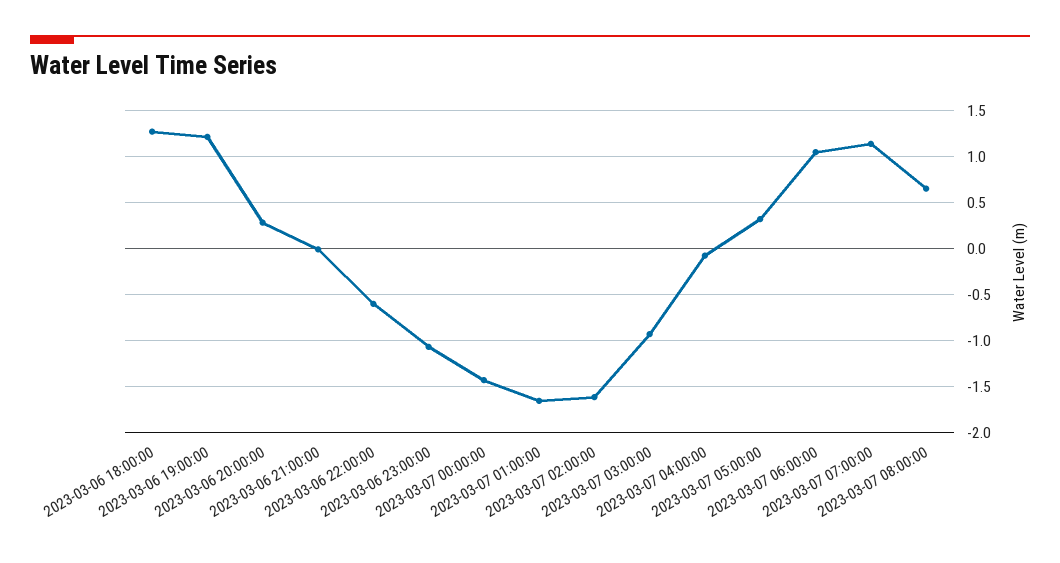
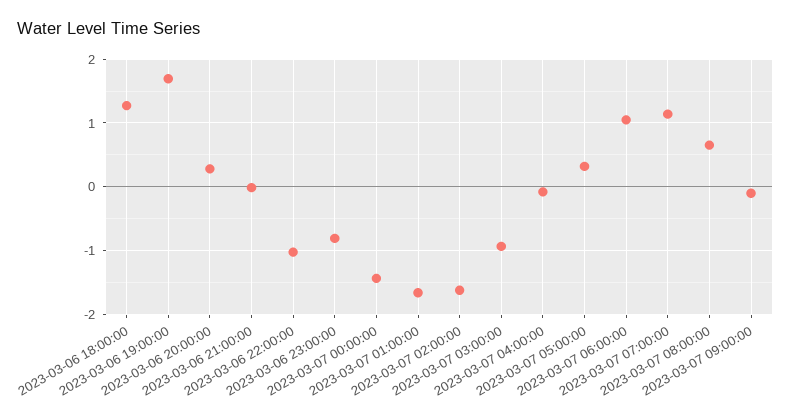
2023-03-06 19:00:00: 1.2 -> 1.7
2023-03-06 22:00:00: -0.6 -> -1
2023-03-06 23:00:00: -1.1 -> -0.8
2023-03-07 09:00:00: none -> -0.1

